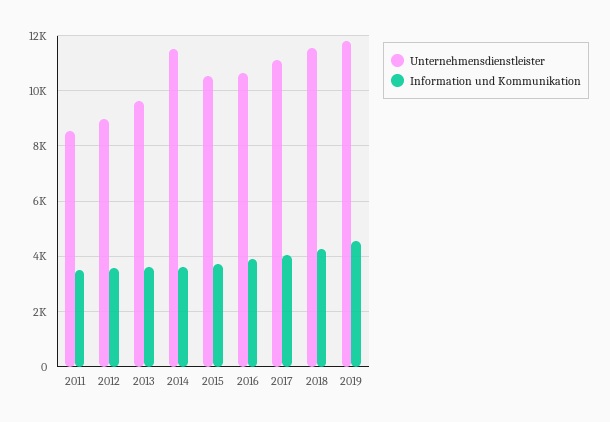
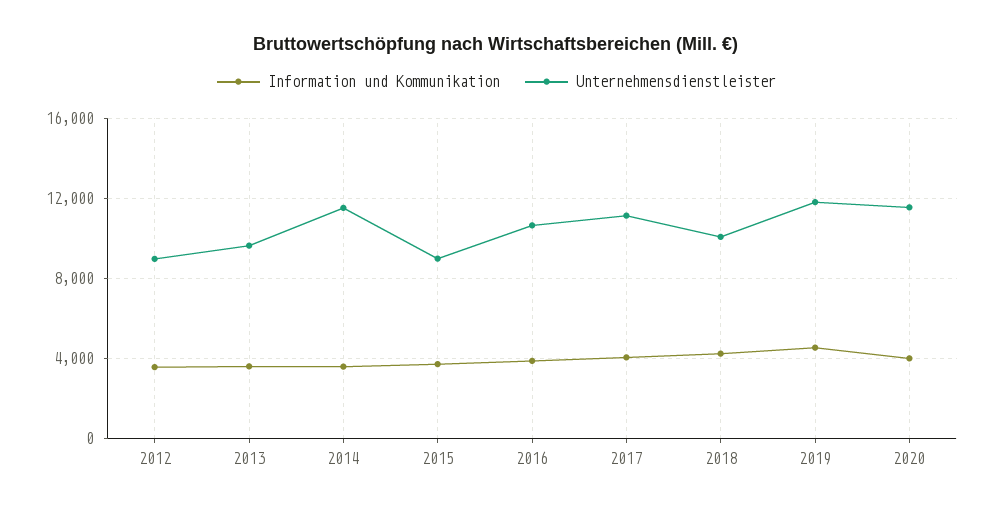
Unternehmensdienstleister, 2011: 8500 -> none
Information und Kommunikation, 2011: 3500 -> none
Unternehmensdienstleister, 2015: 10500 -> 9000
Unternehmensdienstleister, 2018: 11500 -> 10000
Information und Kommunikation, 2020: none -> 4000
Unternehmensdienstleister, 2020: none -> 11500

